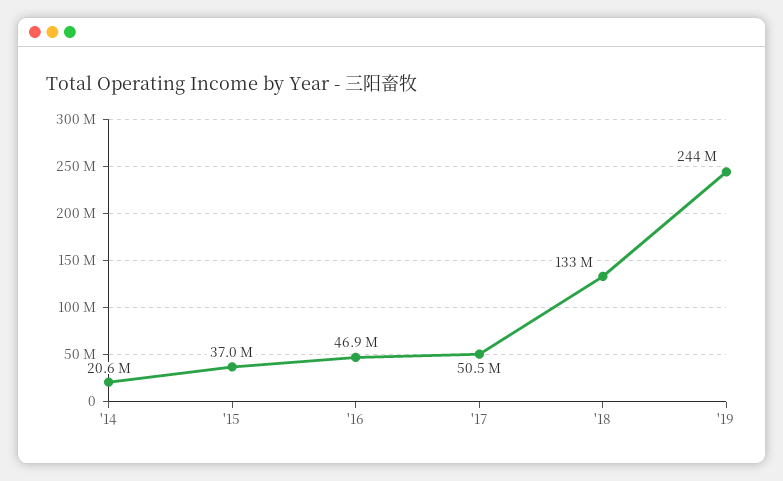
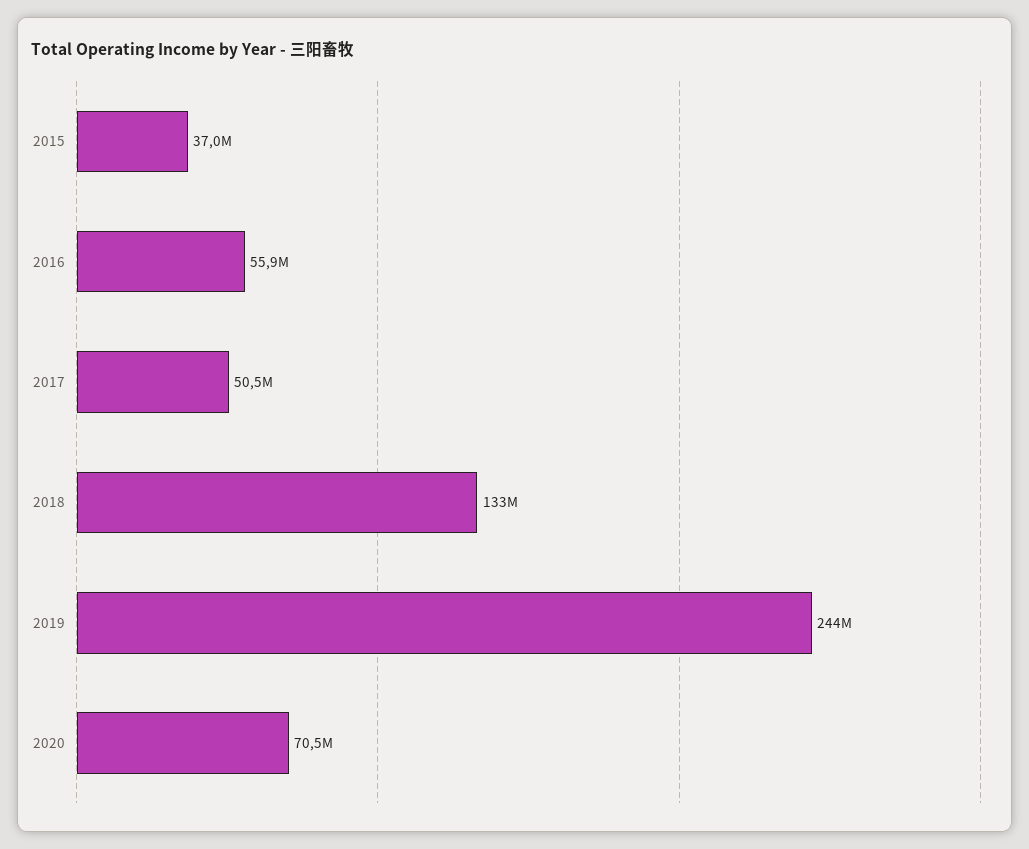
'14: 20600000 -> none
'16: 46900000 -> 55900000
2020: none -> 70500000

